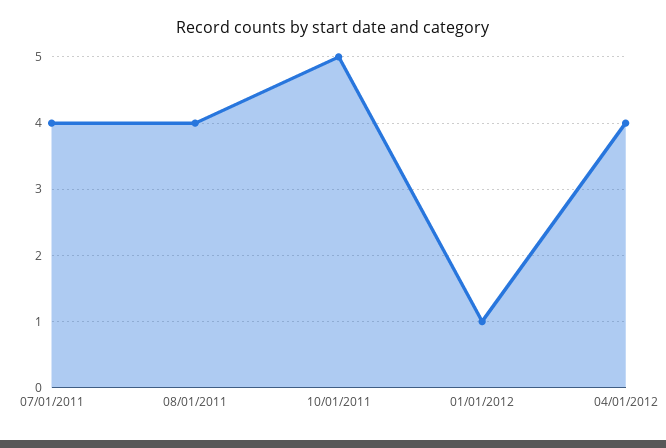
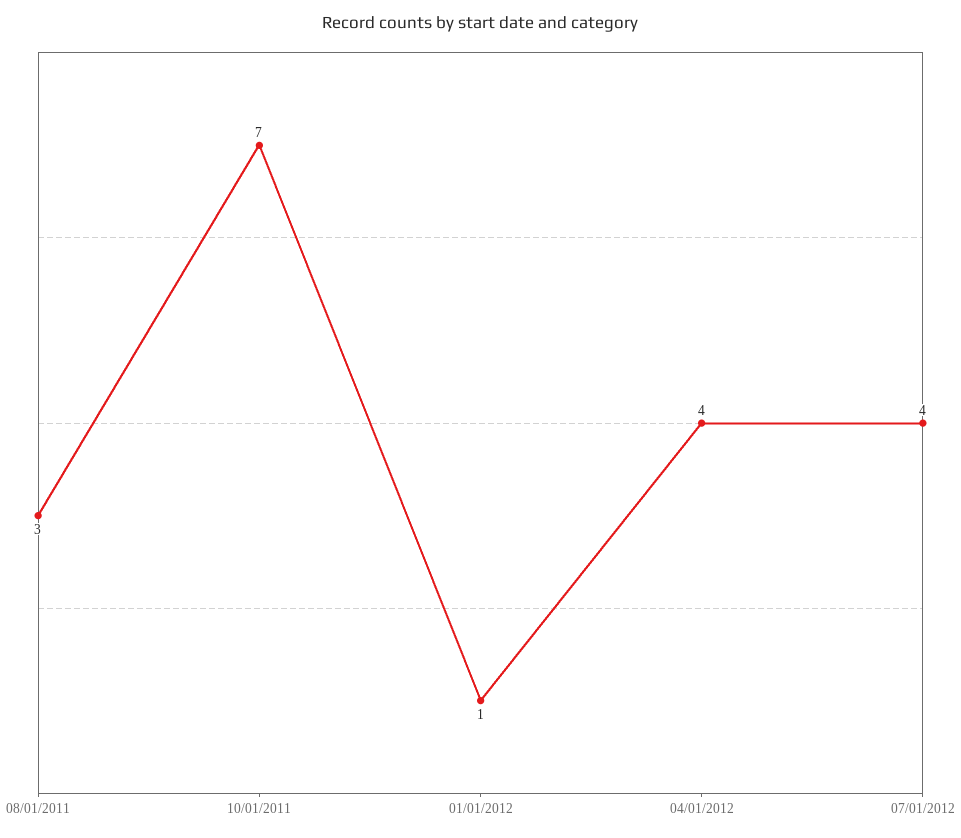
07/01/2011: 4 -> none
08/01/2011: 4 -> 3
10/01/2011: 5 -> 7
07/01/2012: none -> 4

